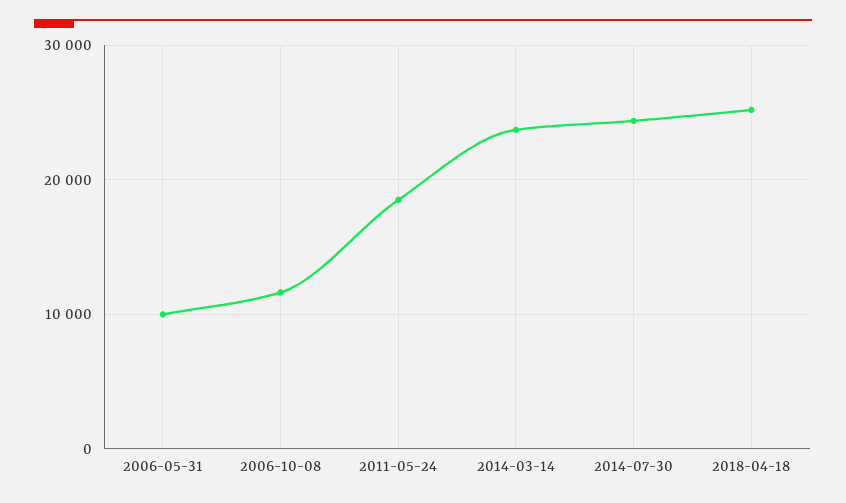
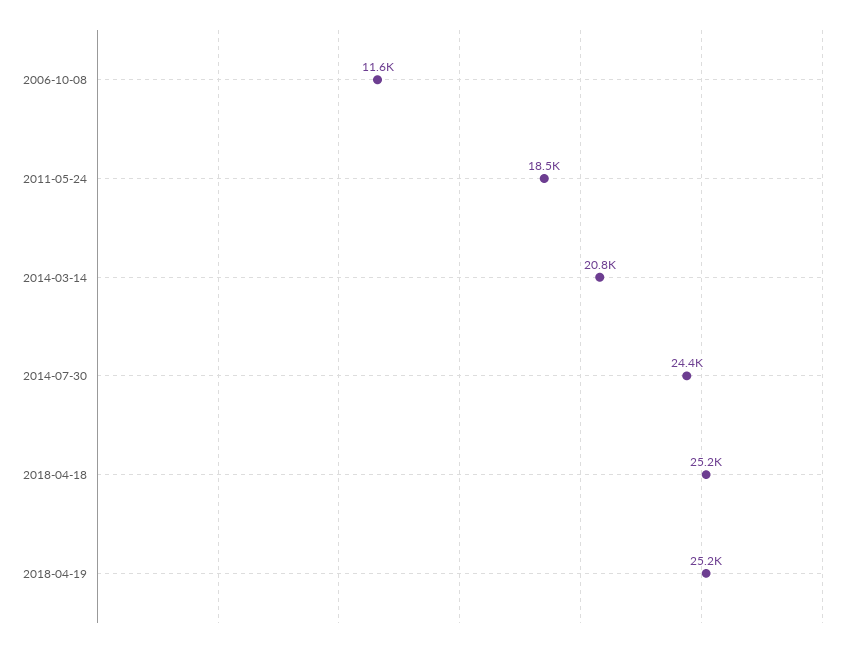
2006-05-31: 10000 -> none
2014-03-14: 24000 -> 20800
2018-04-19: none -> 25200

